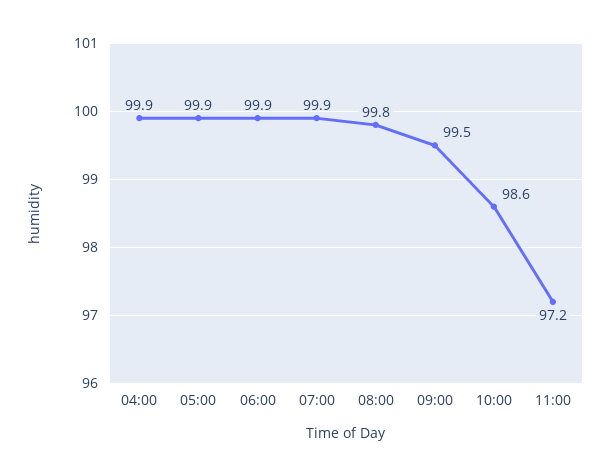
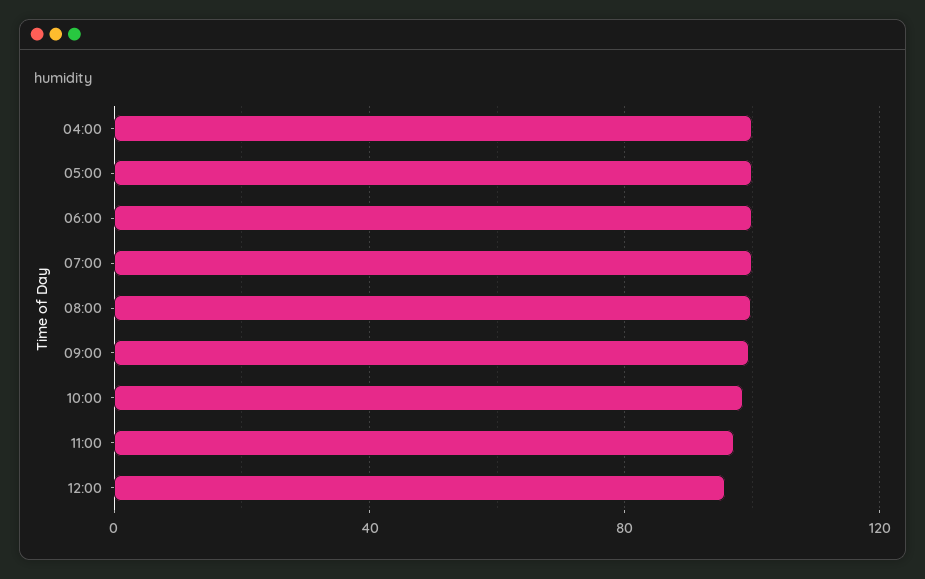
12:00: none -> 95

